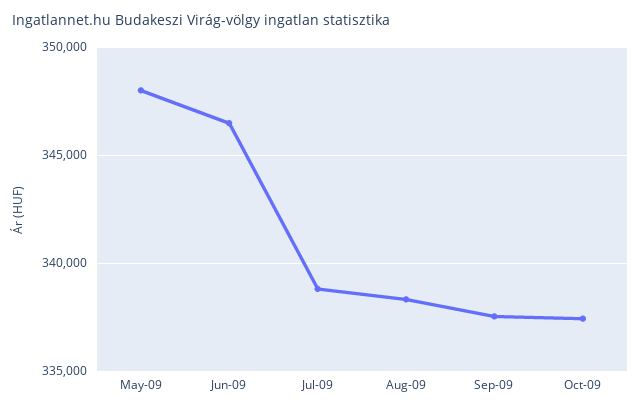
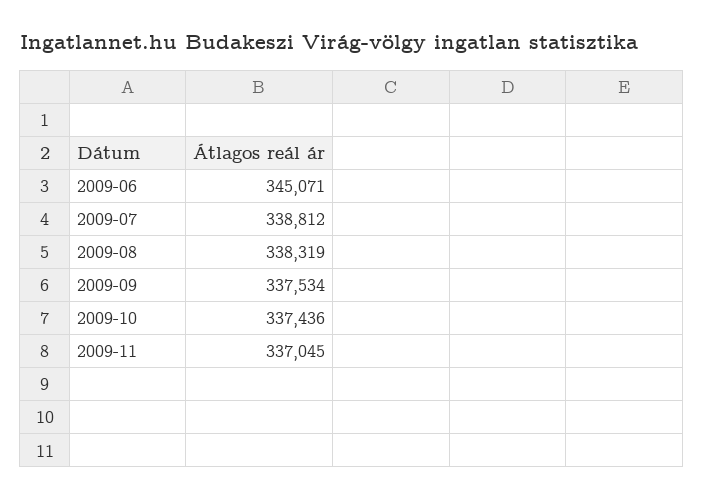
May-09: 348000 -> none
Jun-09: 346500 -> 345071
2009-11: none -> 337045

